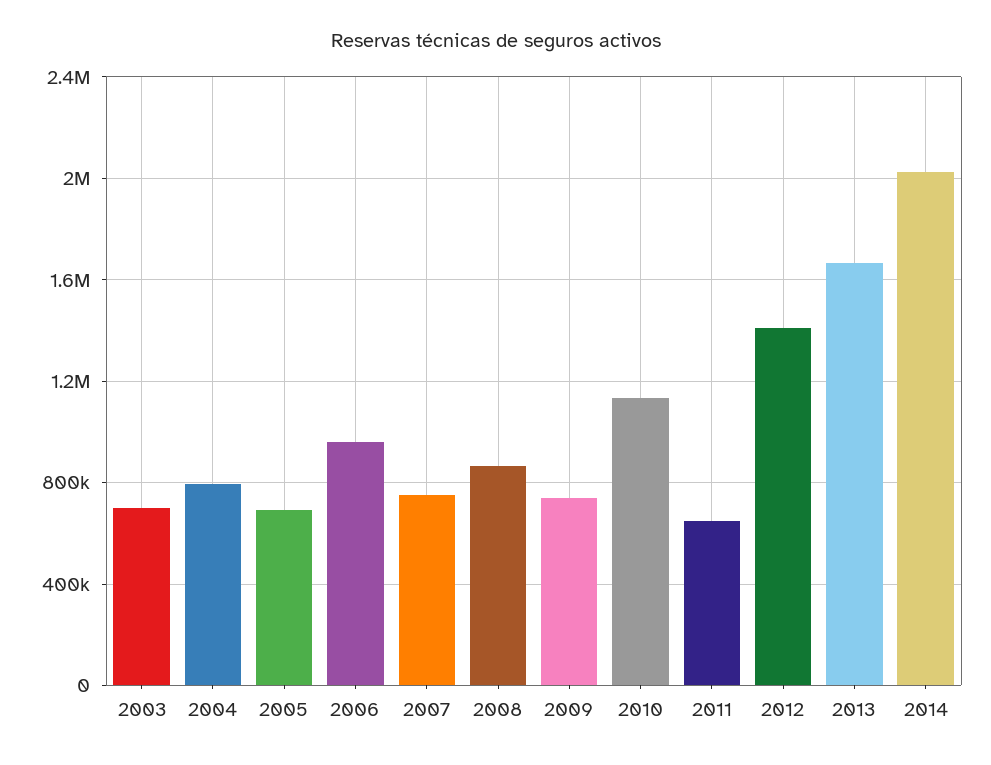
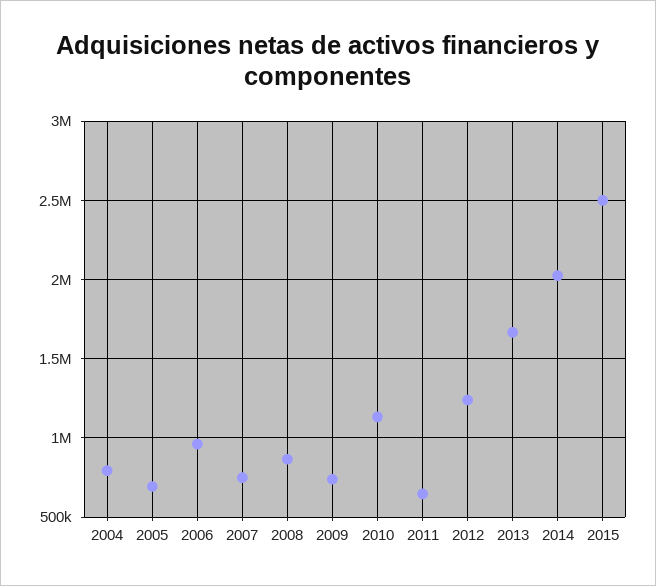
2003: 700000 -> none
2012: 1400000 -> 1250000
2015: none -> 2500000

